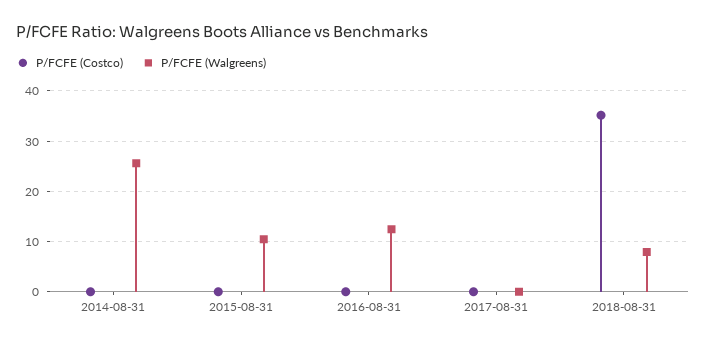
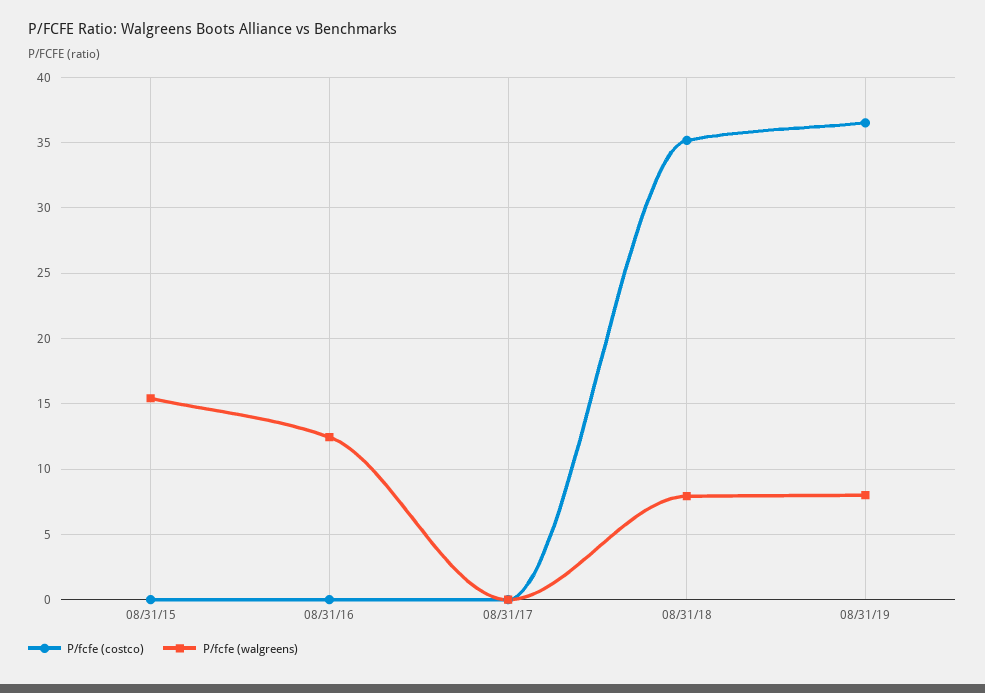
P/FCFE (Costco), 2014-08-31: 0 -> none
P/FCFE (Walgreens), 2014-08-31: 26 -> none
P/FCFE (Walgreens), 2015-08-31: 10 -> 15.5
P/FCFE (Costco), 08/31/19: none -> 36.5
P/FCFE (Walgreens), 08/31/19: none -> 8

